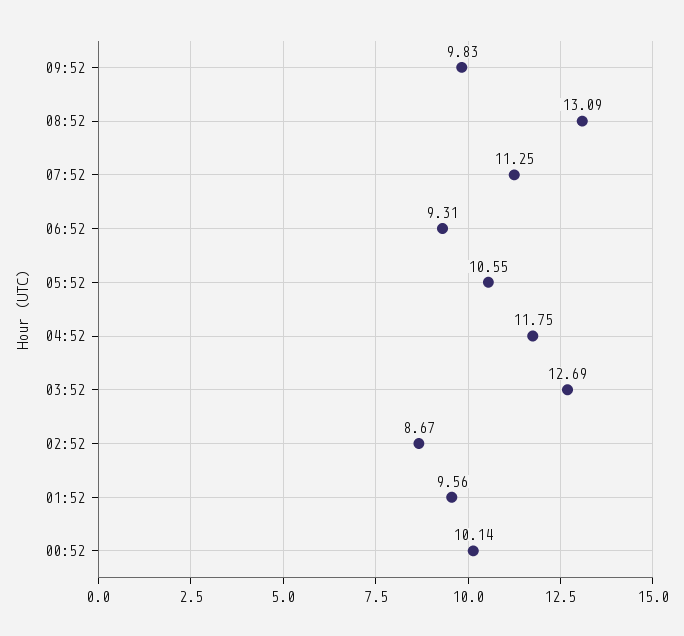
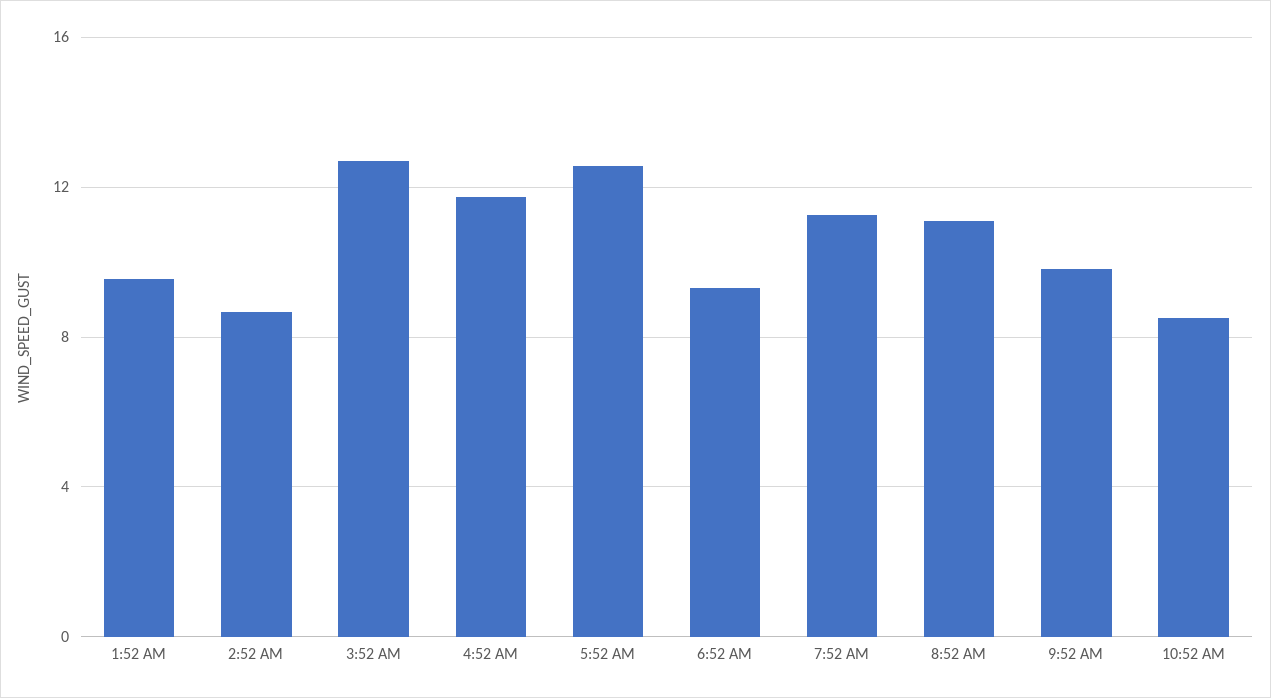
08:52: 13.09 -> 11
05:52: 10.55 -> 12.5
00:52: 10.14 -> none
10:52 AM: none -> 8.5

